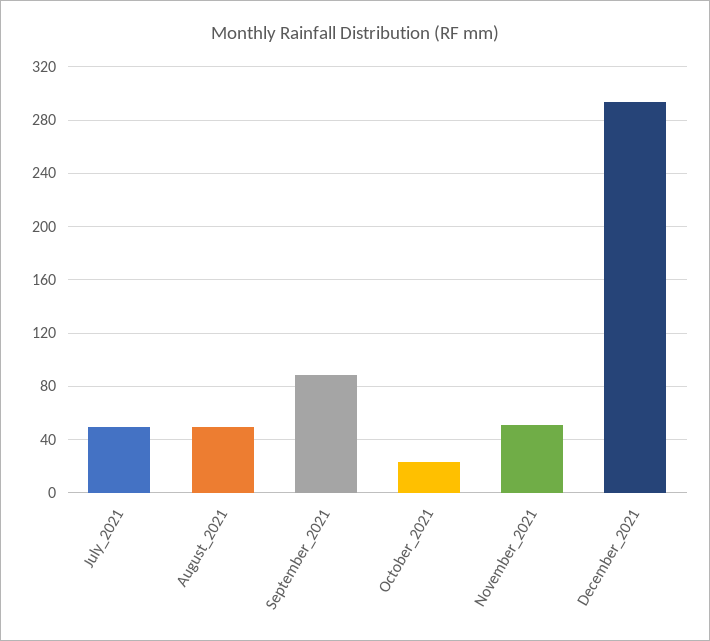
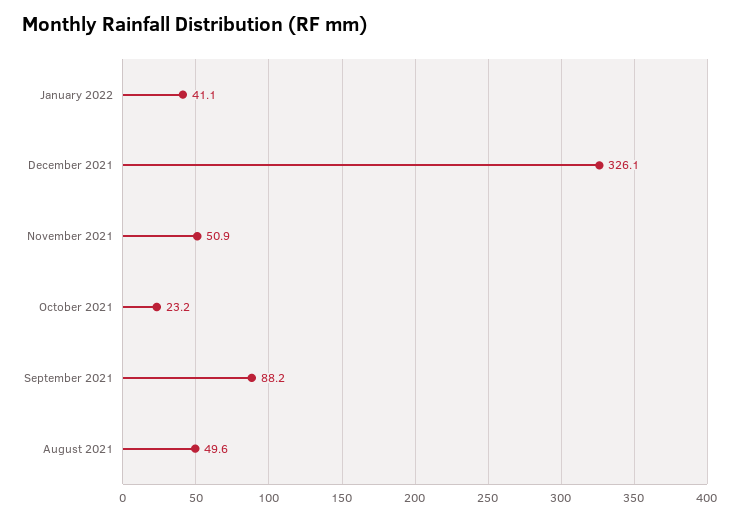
July_2021: 50 -> none
December_2021: 295 -> 326.1
January 2022: none -> 41.1

